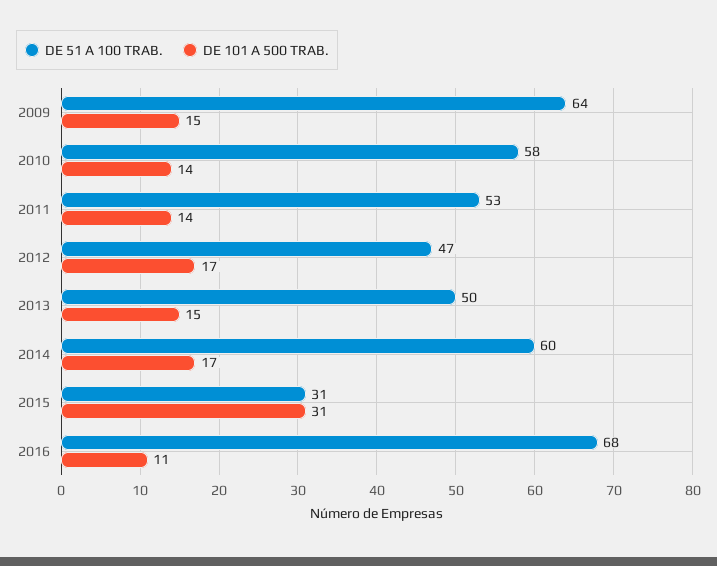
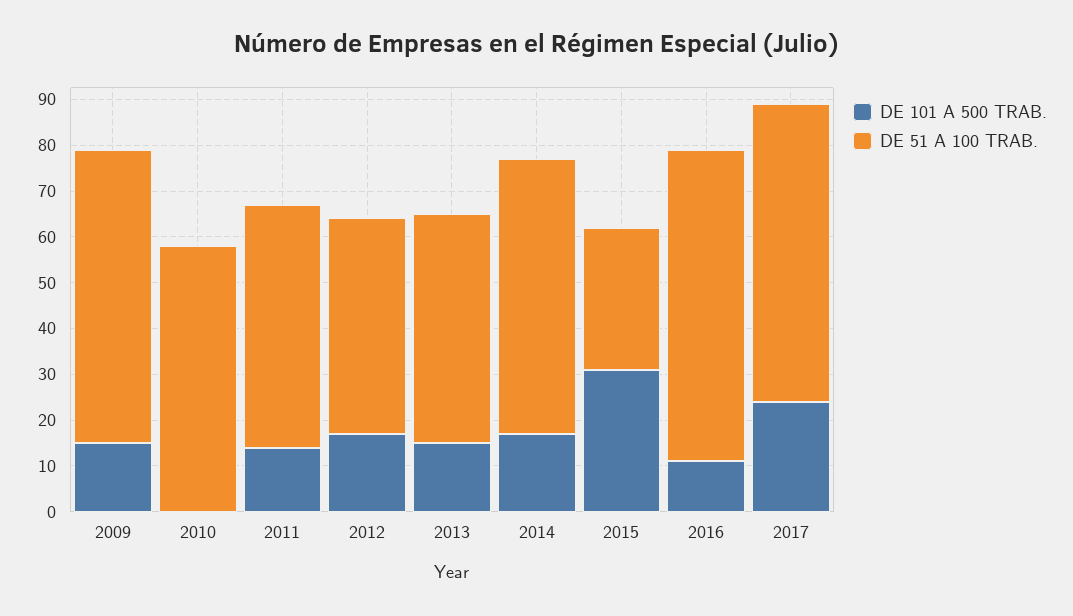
DE 101 A 500 TRAB., 2010: 14 -> 0
DE 101 A 500 TRAB., 2017: none -> 25
DE 51 A 100 TRAB., 2017: none -> 65

